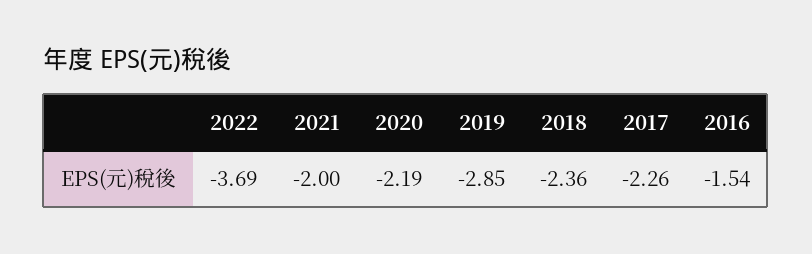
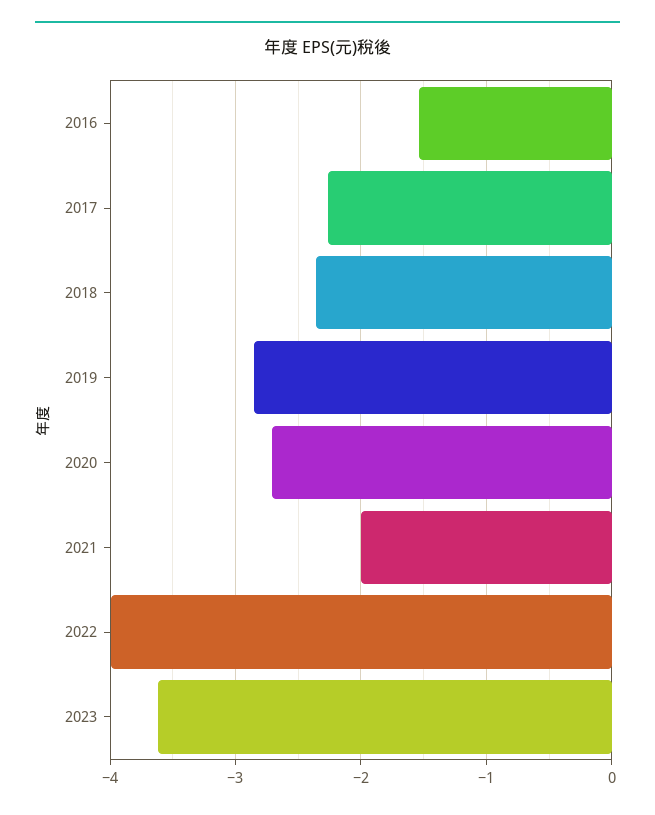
2022: -3.69 -> -4
2020: -2.19 -> -2.7
2023: none -> -3.6

